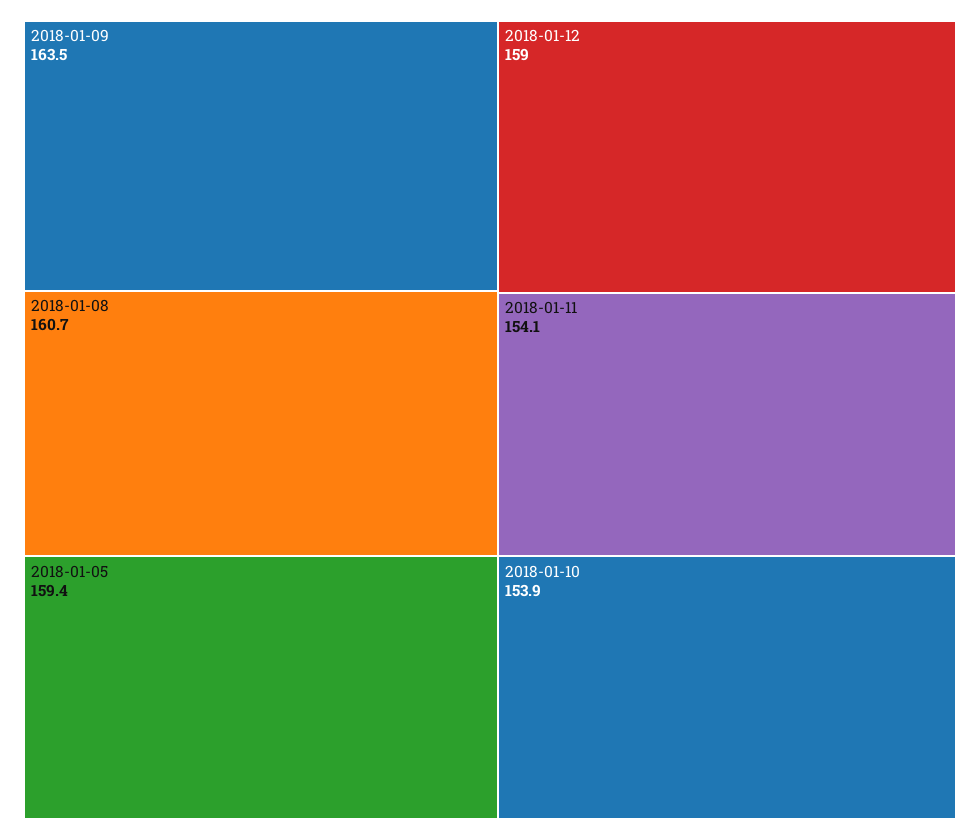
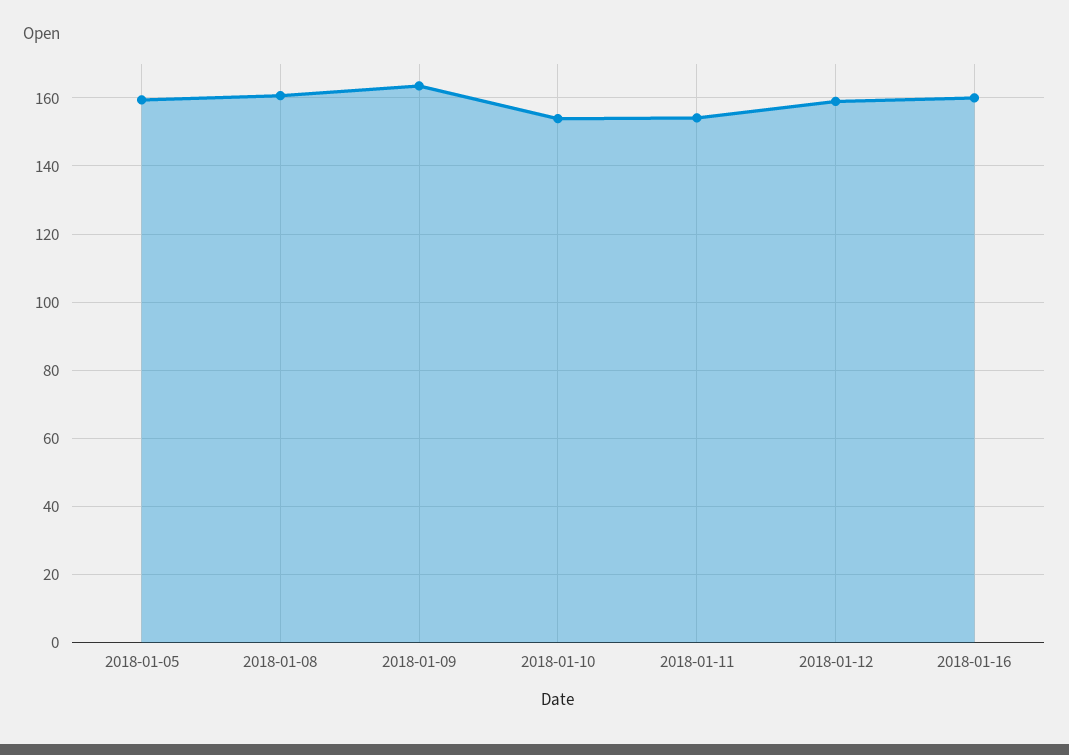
2018-01-16: none -> 160

